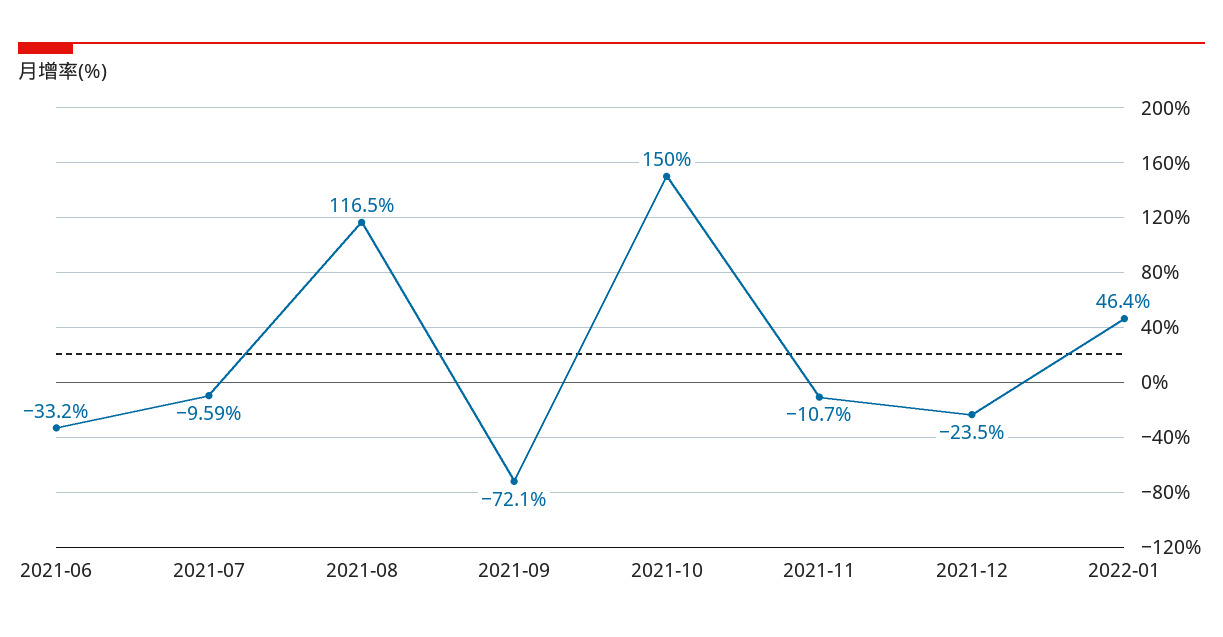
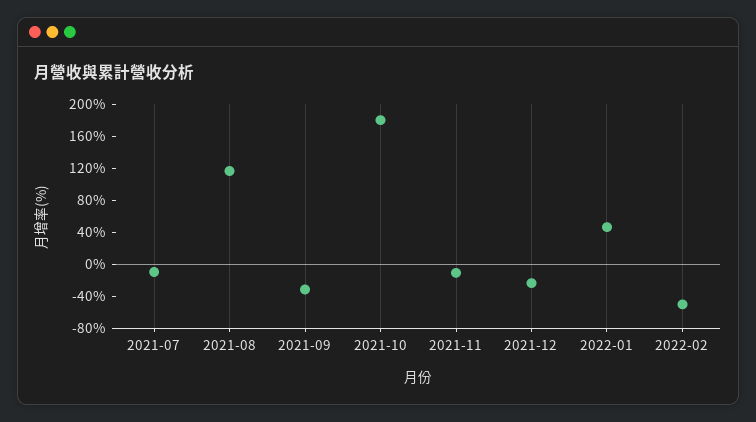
2021-06: -33.2 -> none
2021-09: -72.1 -> -30
2021-10: 150 -> 180
2022-02: none -> -50

